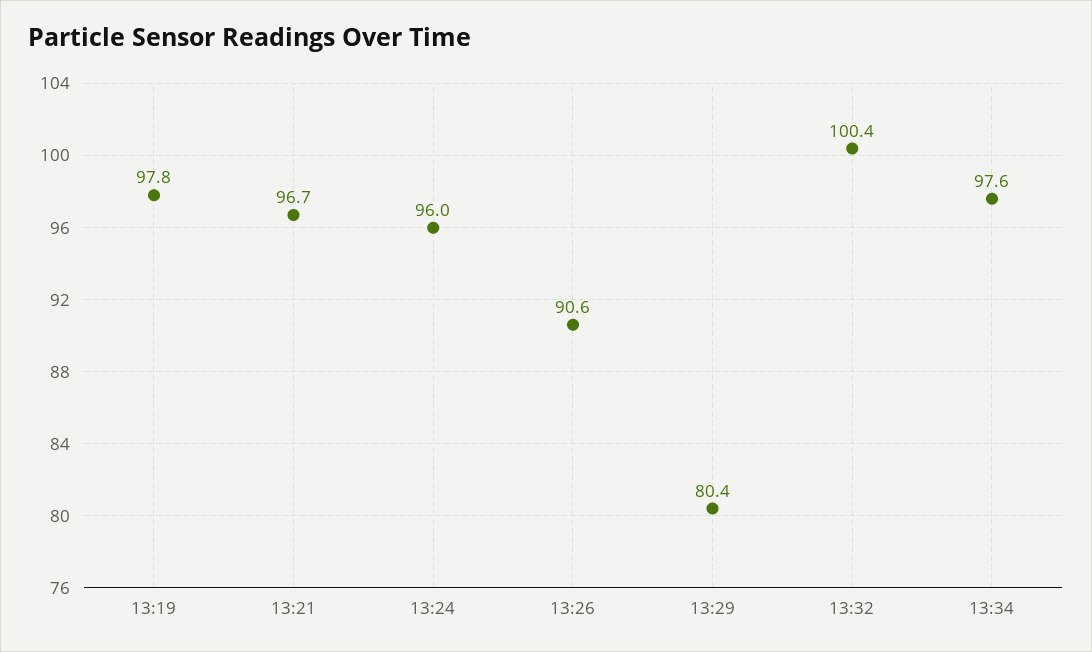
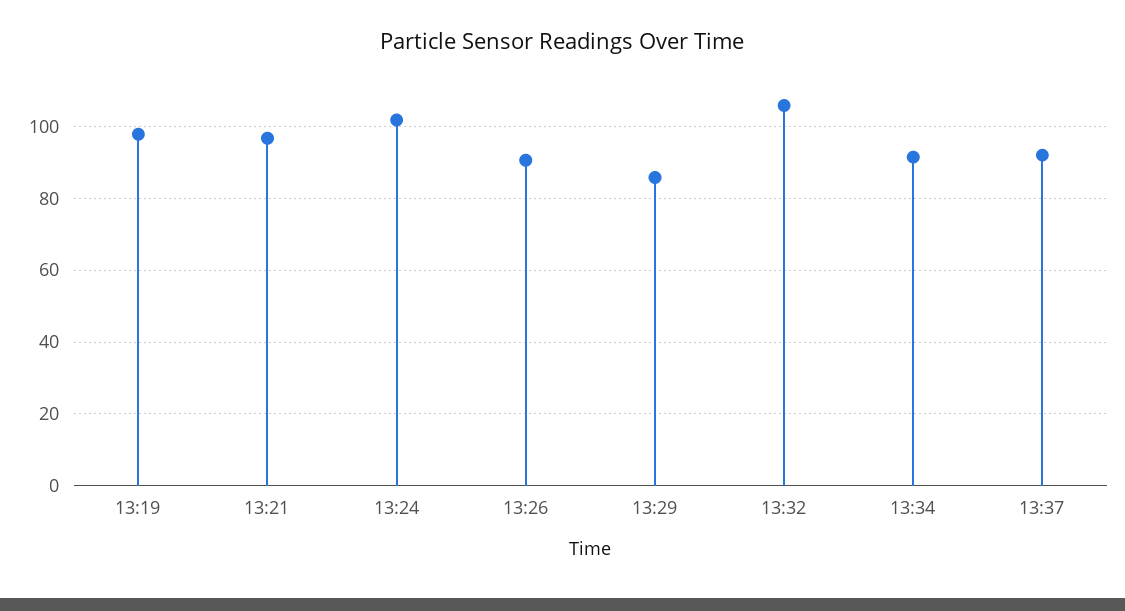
13:24: 96 -> 102
13:29: 80.4 -> 86
13:32: 100.4 -> 106
13:34: 97.6 -> 92
13:37: none -> 92

